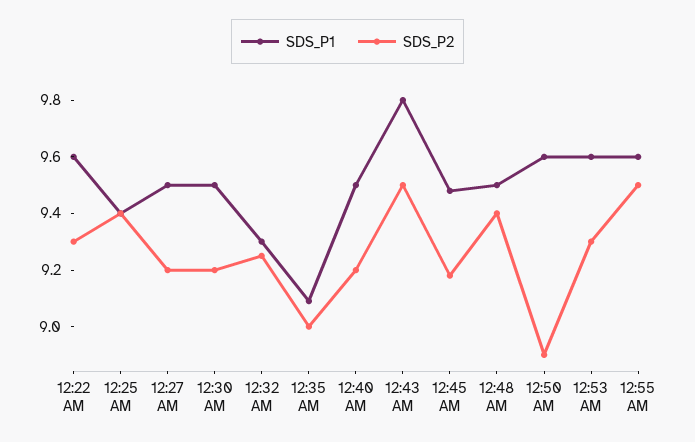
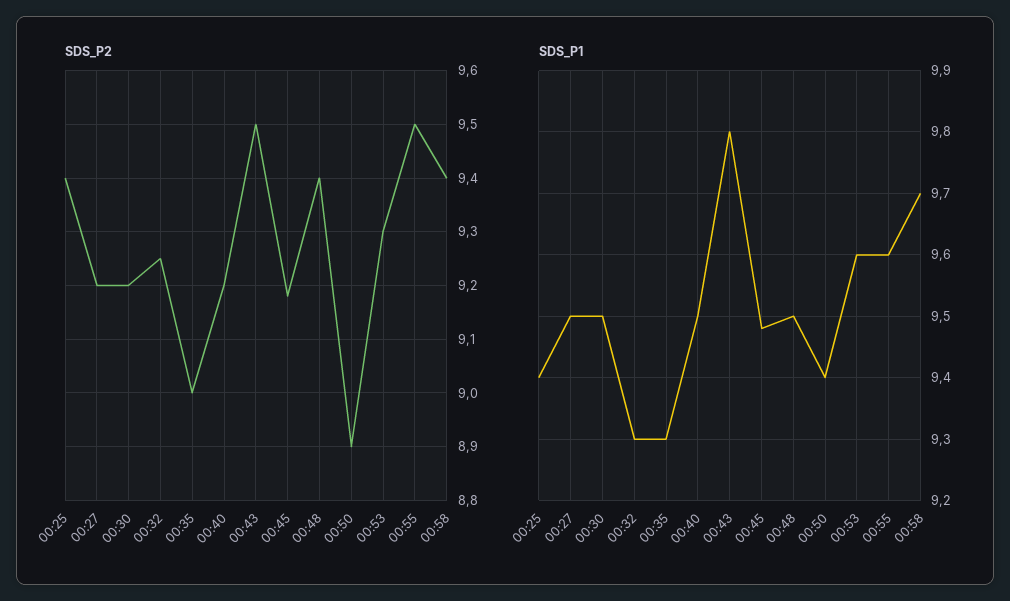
SDS_P1, 12:22 AM: 9.6 -> none
SDS_P2, 12:22 AM: 9.3 -> none
SDS_P1, 12:35 AM: 9.1 -> 9.3
SDS_P1, 12:50 AM: 9.6 -> 9.4
SDS_P2, 00:58: none -> 9.4
SDS_P1, 00:58: none -> 9.7

